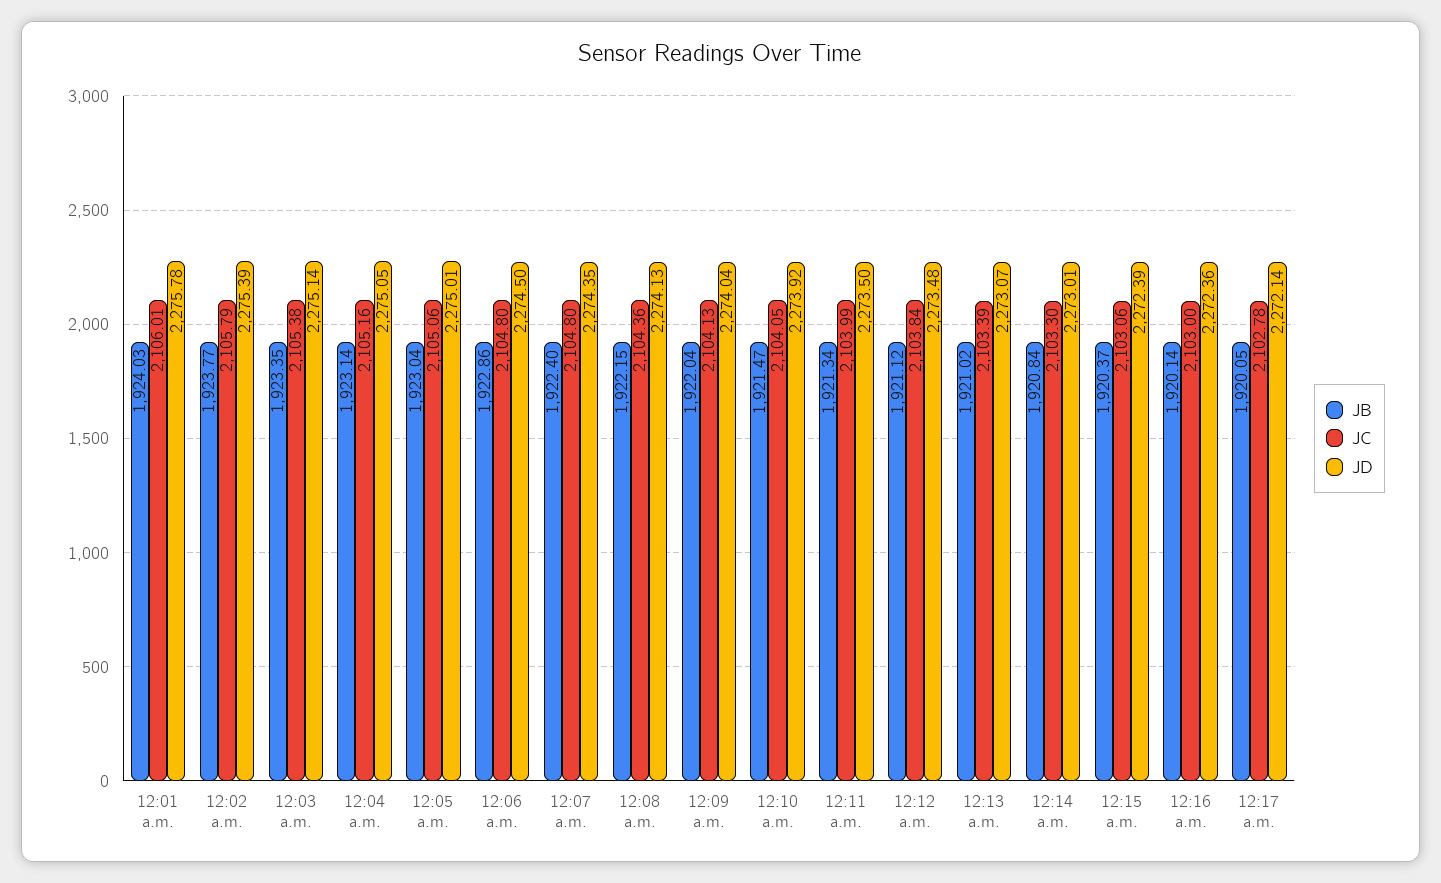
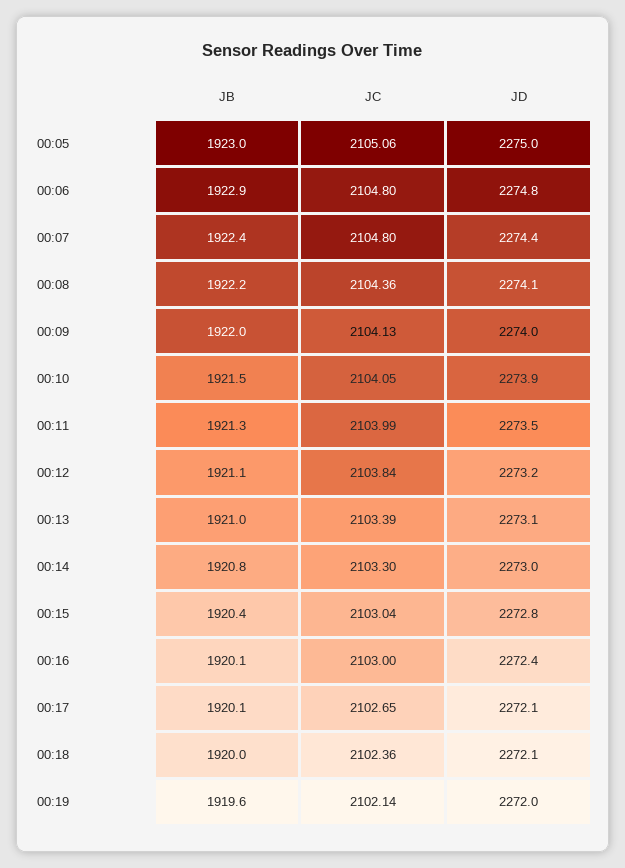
JB, 12:01 a.m.: 1924.03 -> none
JC, 12:01 a.m.: 2106.01 -> none
JD, 12:01 a.m.: 2275.78 -> none
JB, 12:02 a.m.: 1923.77 -> none
JC, 12:02 a.m.: 2105.79 -> none
JD, 12:02 a.m.: 2275.39 -> none
JB, 12:03 a.m.: 1923.35 -> none
JC, 12:03 a.m.: 2105.38 -> none
JD, 12:03 a.m.: 2275.14 -> none
JB, 12:04 a.m.: 1923.14 -> none
JC, 12:04 a.m.: 2105.16 -> none
JD, 12:04 a.m.: 2275.05 -> none
JD, 12:06 a.m.: 2274.5 -> 2274.8
JD, 12:12 a.m.: 2273.48 -> 2273.2
JC, 12:15 a.m.: 2103.06 -> 2103.04
JD, 12:15 a.m.: 2272.39 -> 2272.8
JC, 12:17 a.m.: 2102.78 -> 2102.65
JB, 00:18: none -> 1920
JC, 00:18: none -> 2102.36
JD, 00:18: none -> 2272.1
JB, 00:19: none -> 1919.6
JC, 00:19: none -> 2102.14
JD, 00:19: none -> 2272

